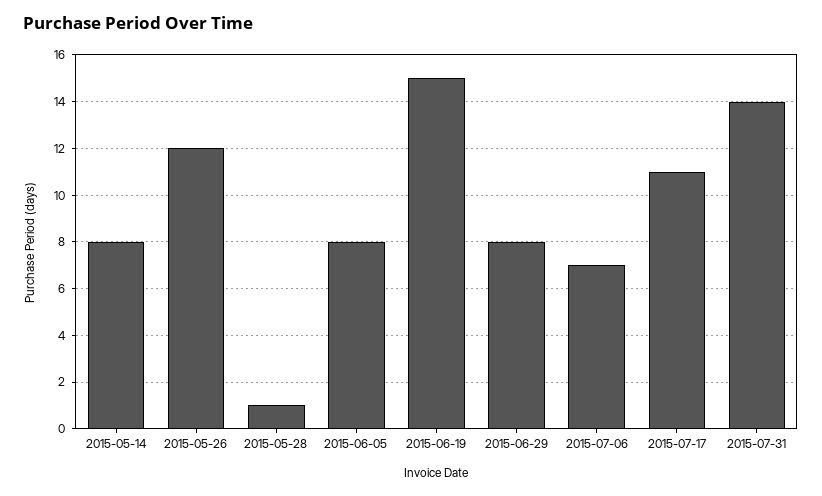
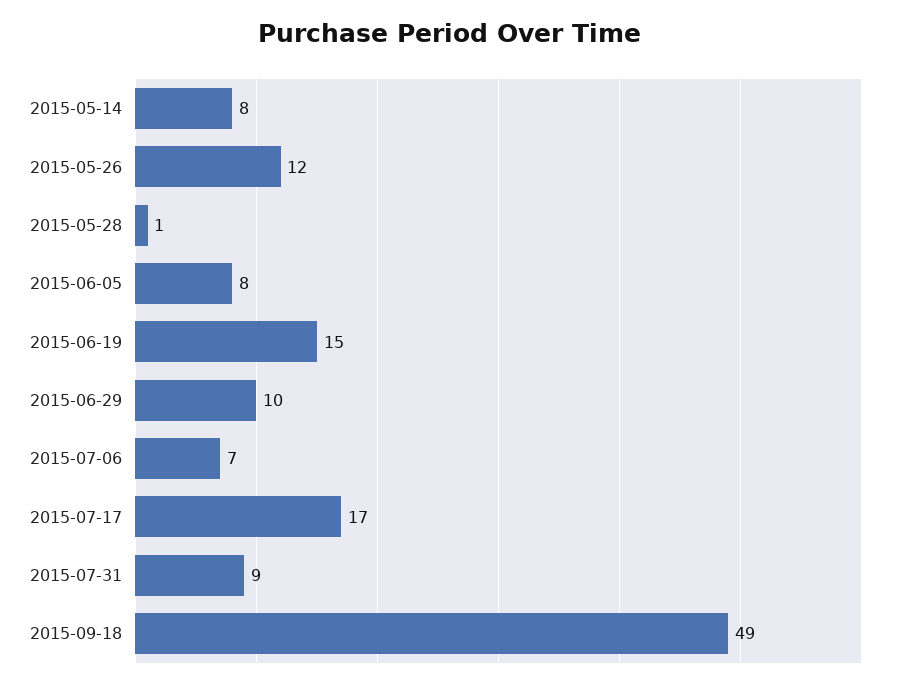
2015-06-29: 8 -> 10
2015-07-17: 11 -> 17
2015-07-31: 14 -> 9
2015-09-18: none -> 49

